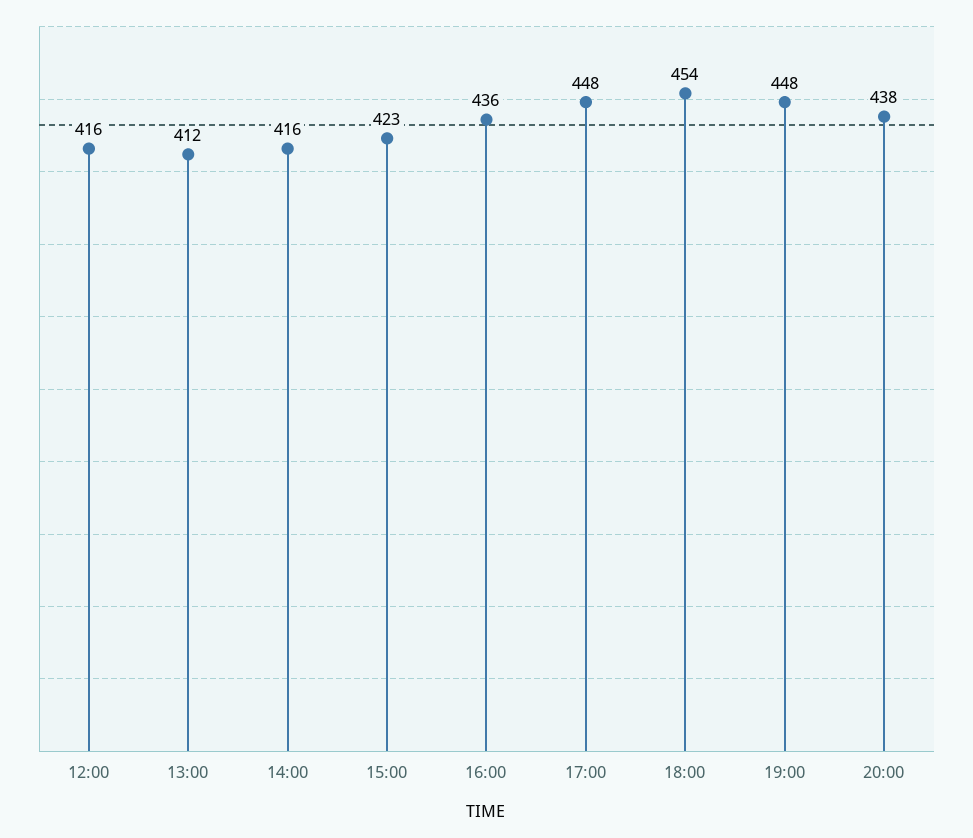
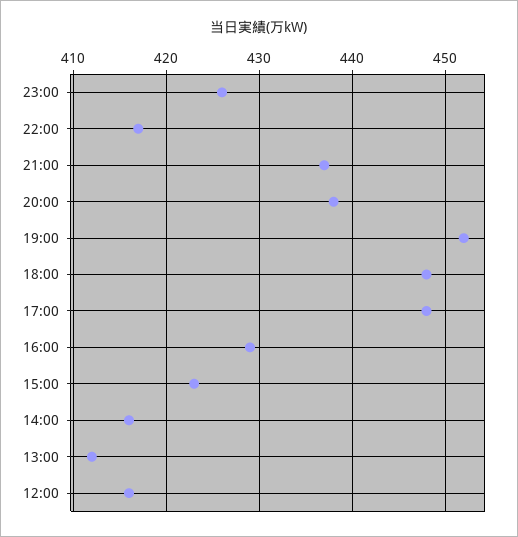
16:00: 436 -> 429
18:00: 454 -> 448
19:00: 448 -> 452
23:00: none -> 426
22:00: none -> 417
21:00: none -> 437

